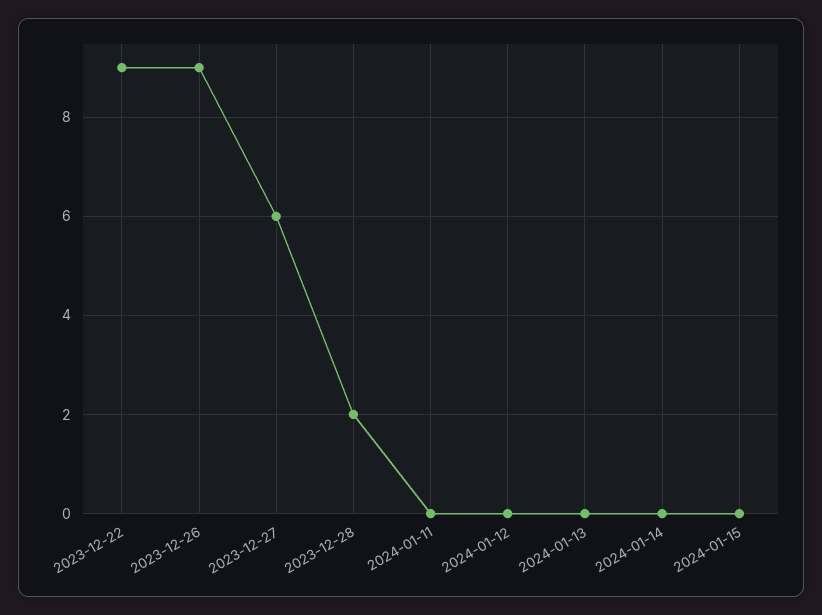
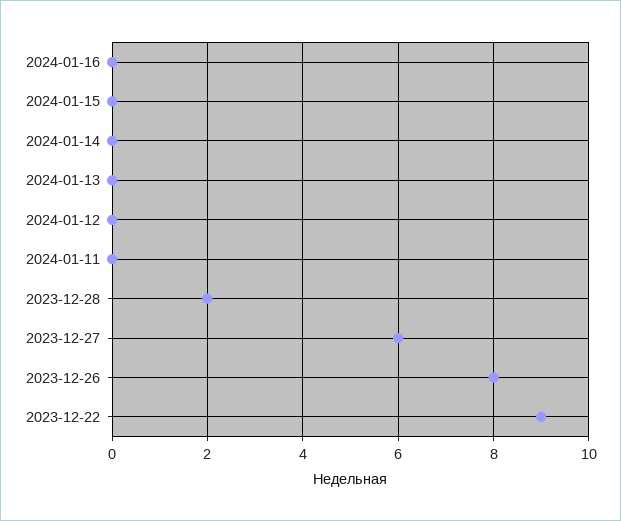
2023-12-26: 9 -> 8
2024-01-16: none -> 0

